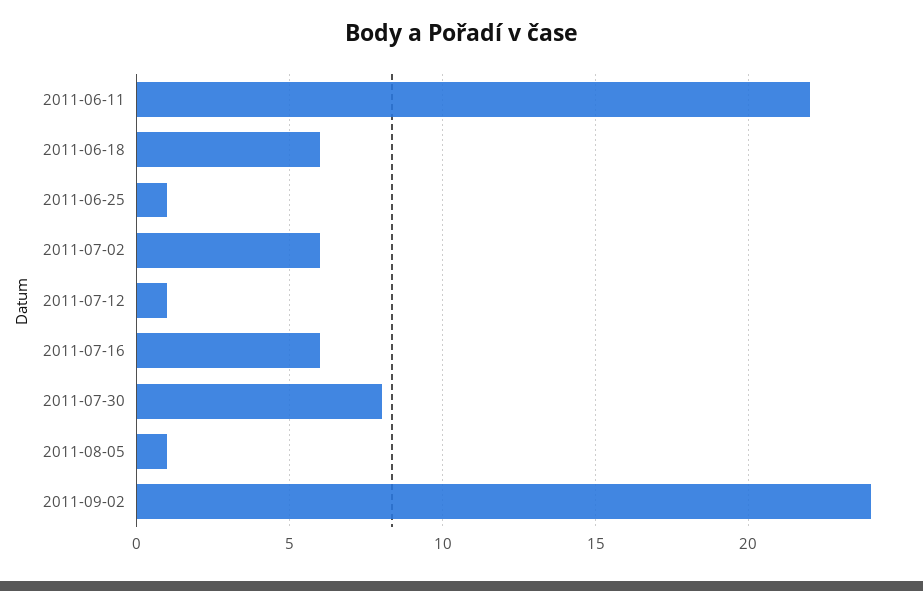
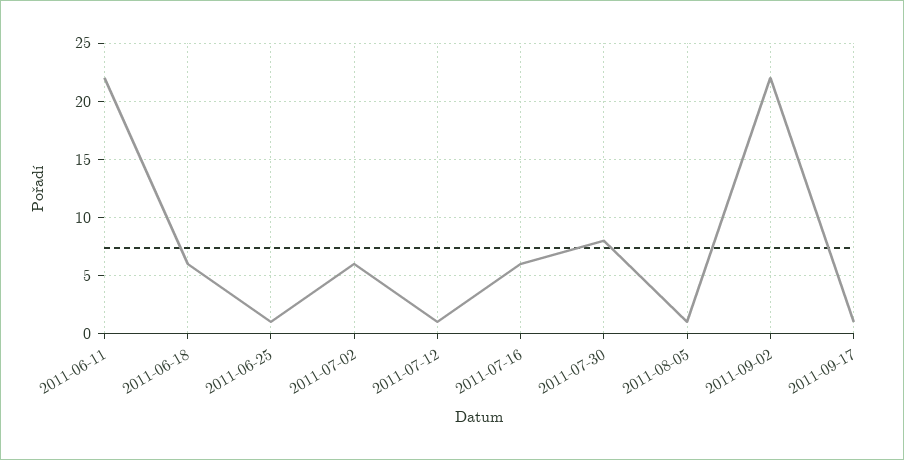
2011-09-02: 24 -> 22
2011-09-17: none -> 1

